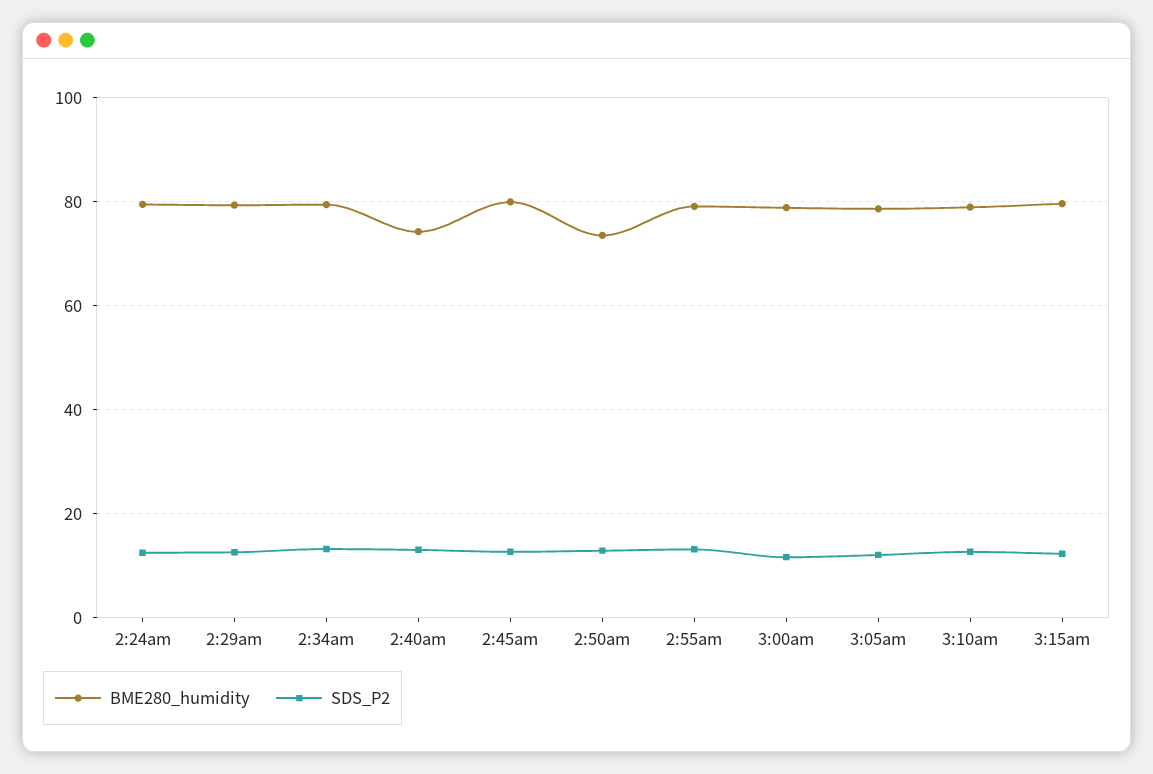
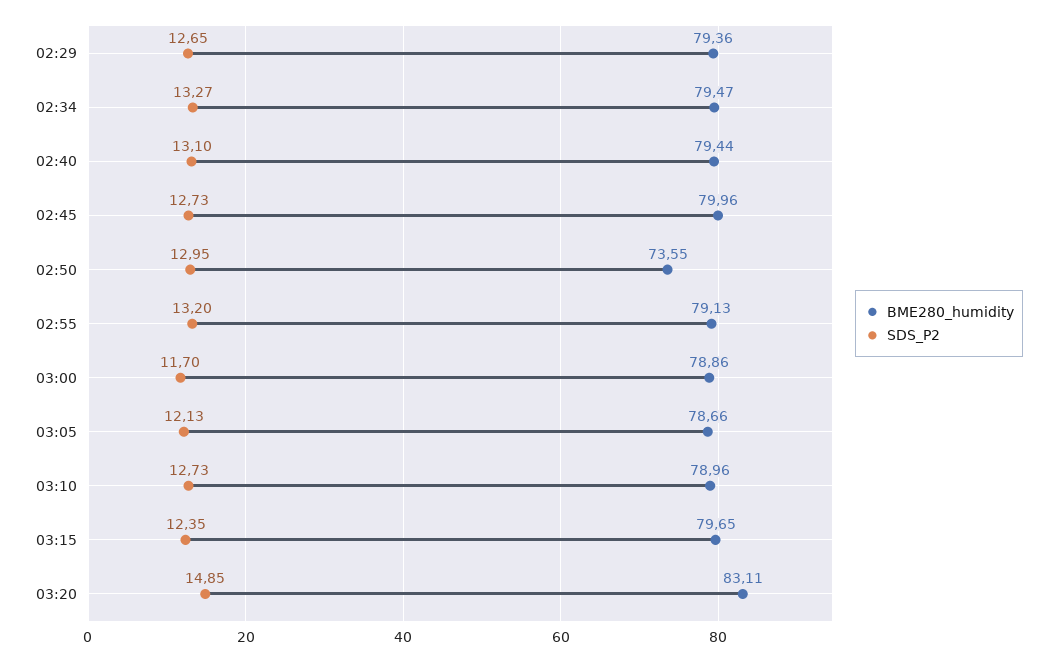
BME280_humidity, 2:24am: 80 -> none
SDS_P2, 2:24am: 12 -> none
BME280_humidity, 2:40am: 74 -> 79.44
BME280_humidity, 03:20: none -> 83.11
SDS_P2, 03:20: none -> 14.85

